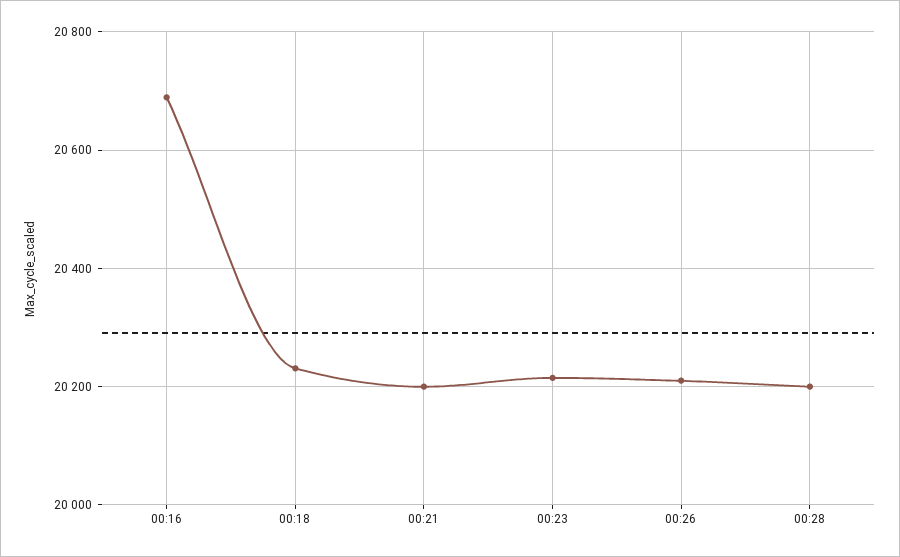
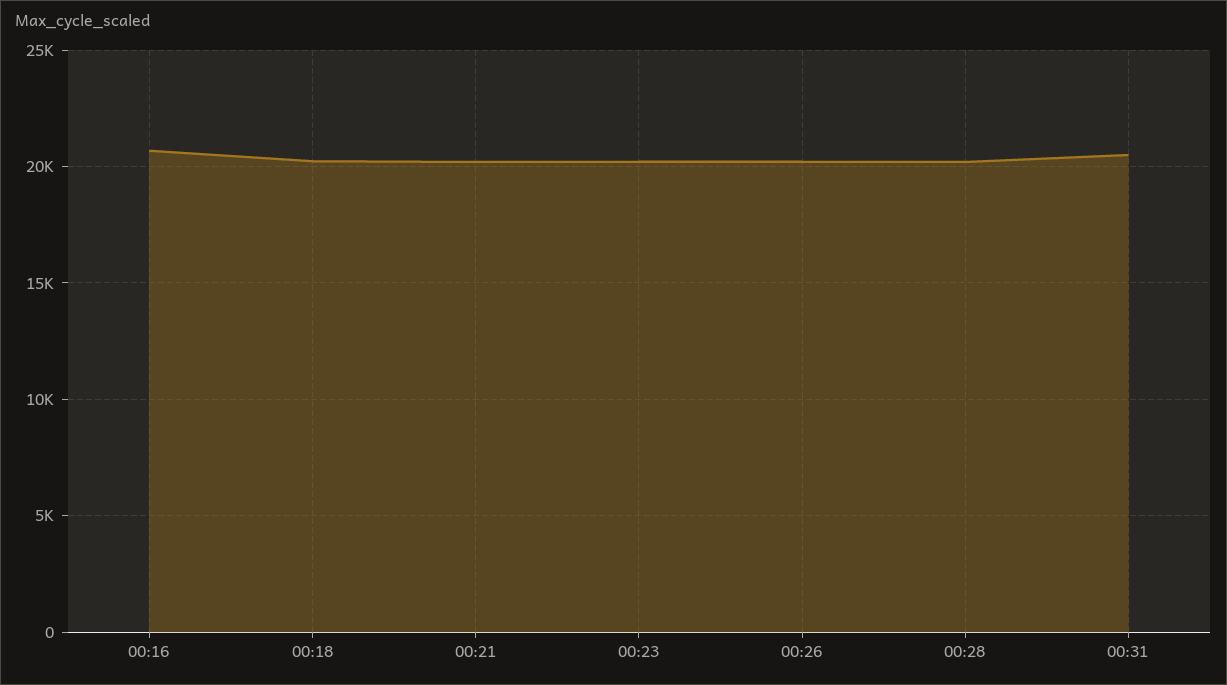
00:31: none -> 20500

